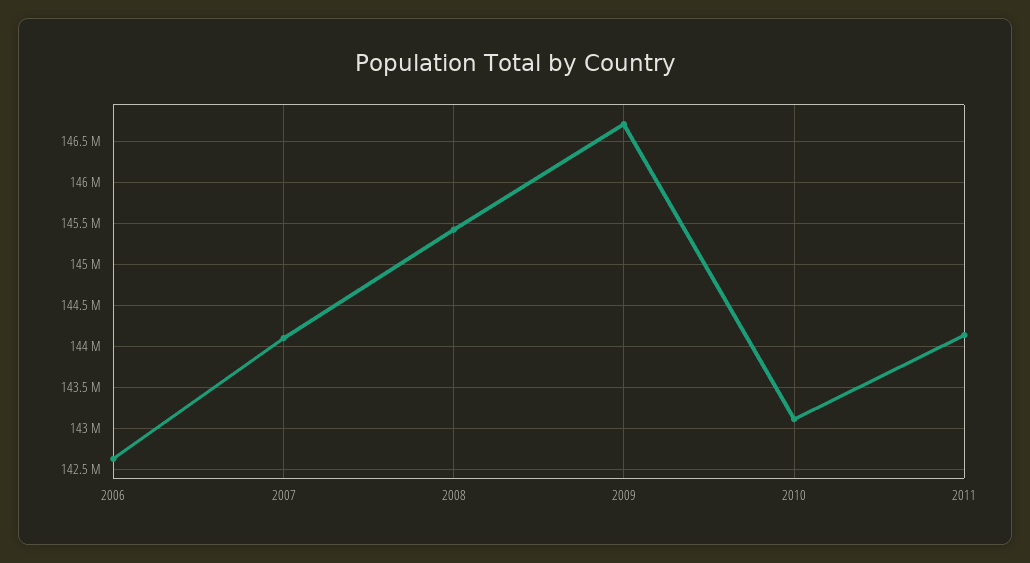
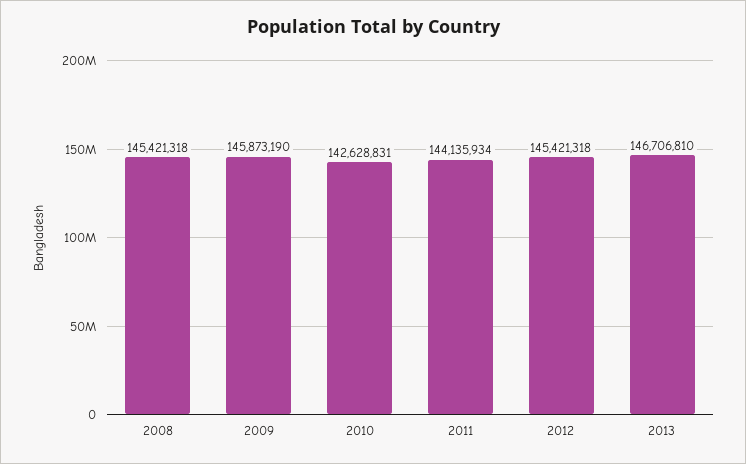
2006: 142600000 -> none
2007: 144100000 -> none
2009: 146700000 -> 145873190
2010: 143100000 -> 142628831
2012: none -> 145421318
2013: none -> 146706810

